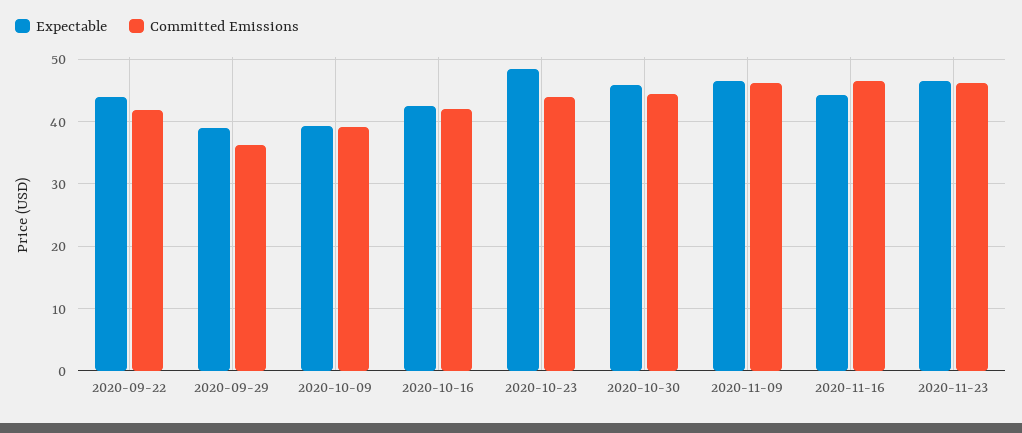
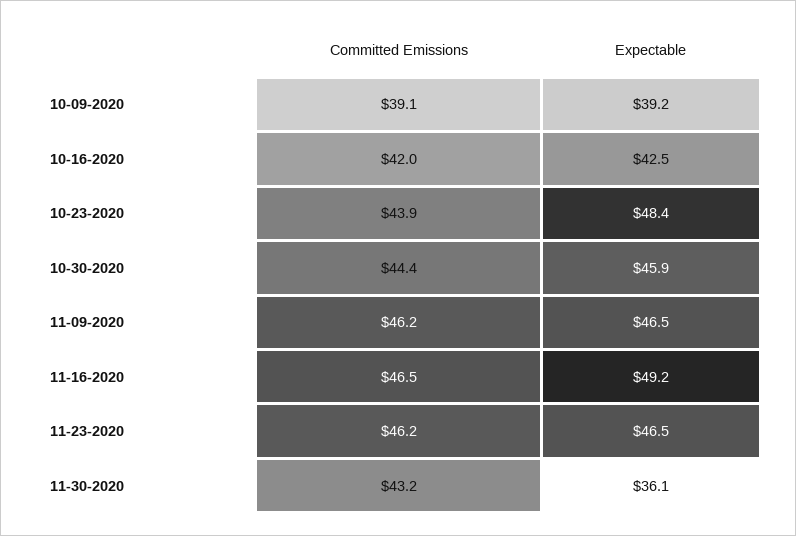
Expectable, 2020-09-22: 44 -> none
Committed Emissions, 2020-09-22: 42 -> none
Expectable, 2020-09-29: 39 -> none
Committed Emissions, 2020-09-29: 36 -> none
Expectable, 2020-11-16: 44 -> 49.2
Committed Emissions, 11-30-2020: none -> 43.2
Expectable, 11-30-2020: none -> 36.1

